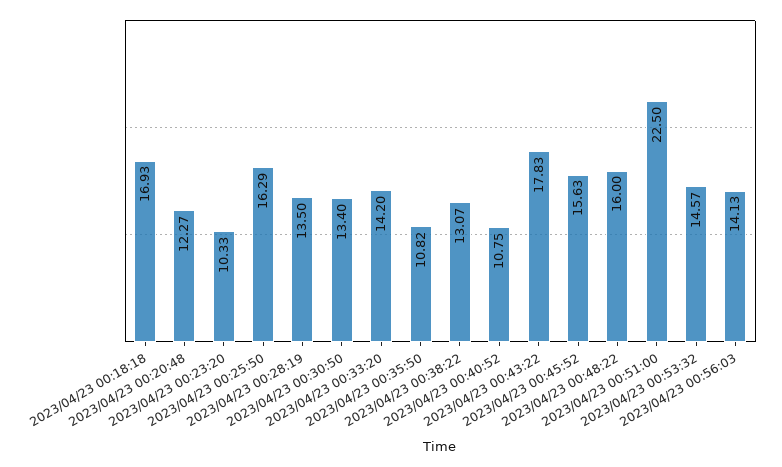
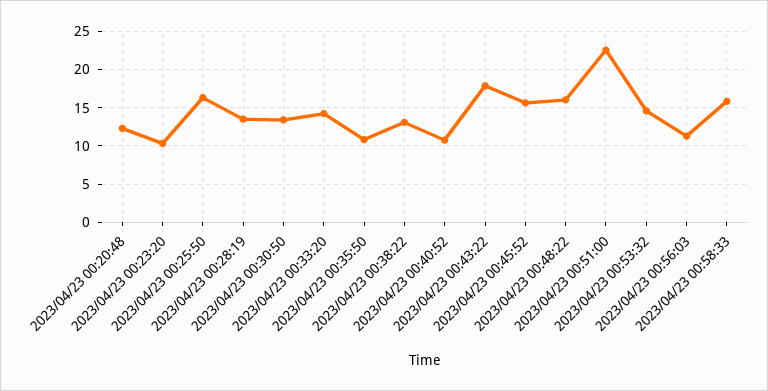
2023/04/23 00:18:18: 16.93 -> none
2023/04/23 00:56:03: 14.13 -> 11
2023/04/23 00:58:33: none -> 16

